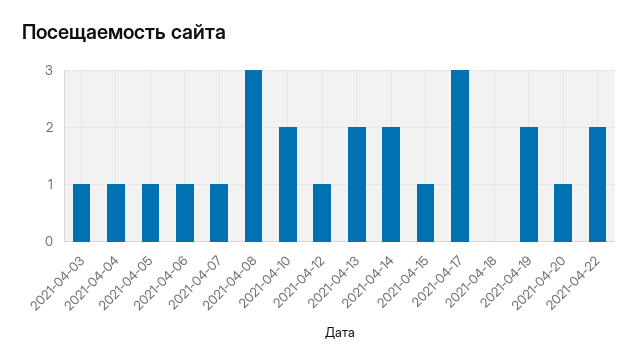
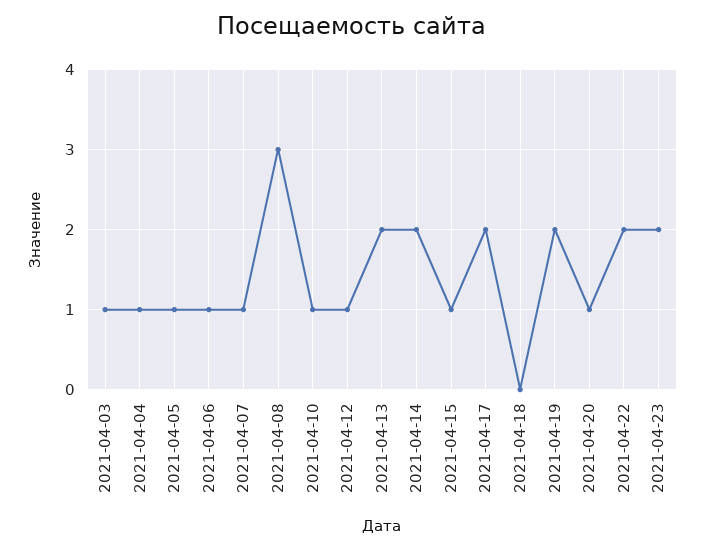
2021-04-10: 2 -> 1
2021-04-17: 3 -> 2
2021-04-23: none -> 2

